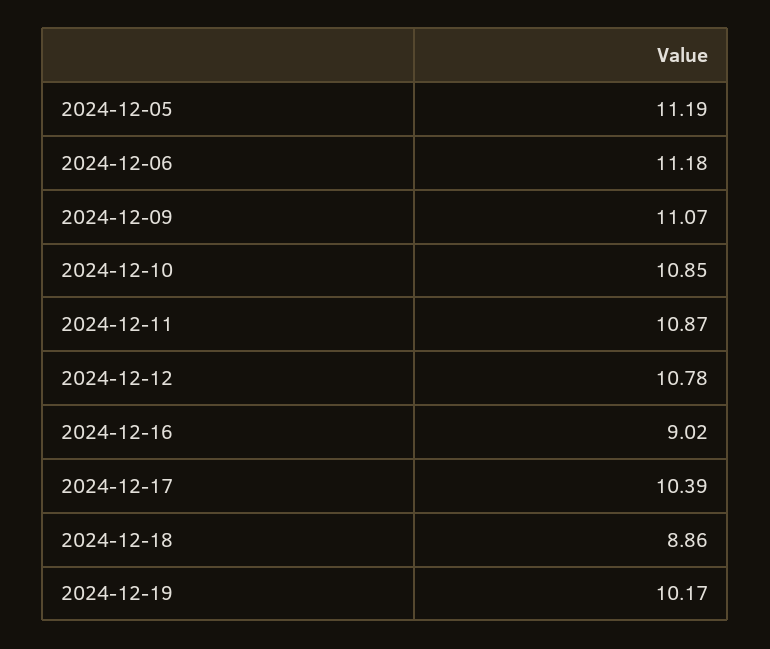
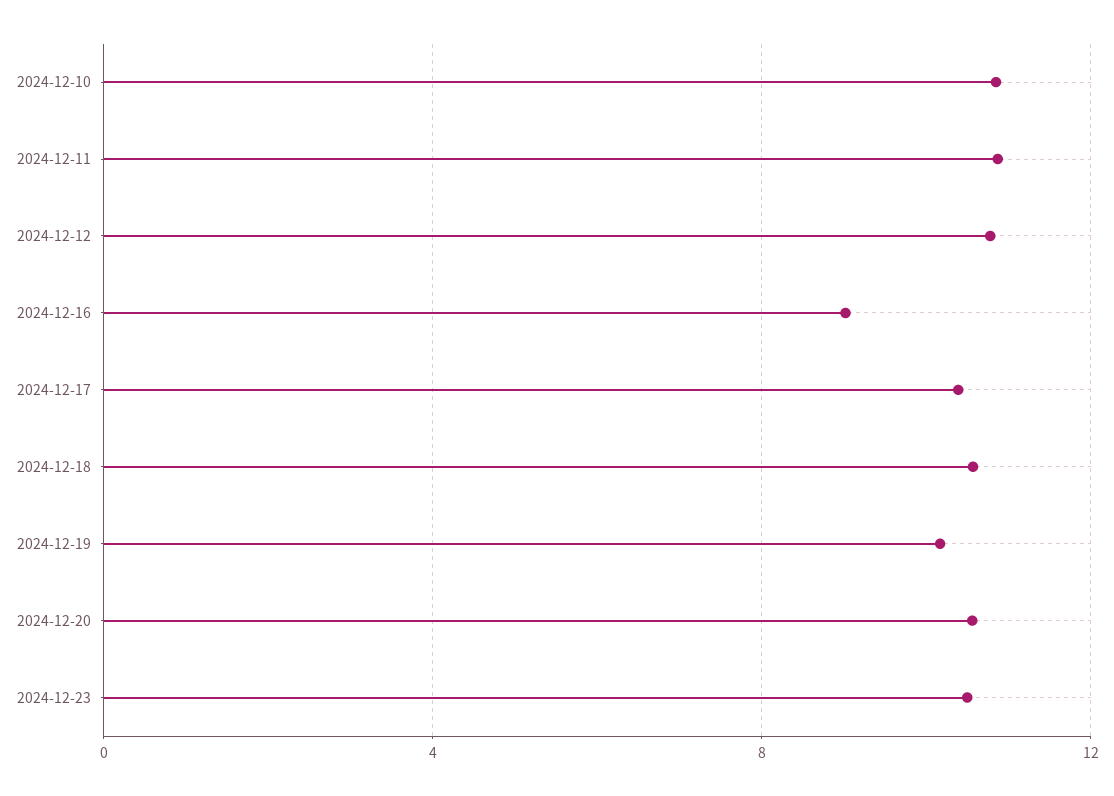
2024-12-05: 11.19 -> none
2024-12-06: 11.18 -> none
2024-12-09: 11.07 -> none
2024-12-18: 8.86 -> 10.5
2024-12-20: none -> 10.5
2024-12-23: none -> 10.5

